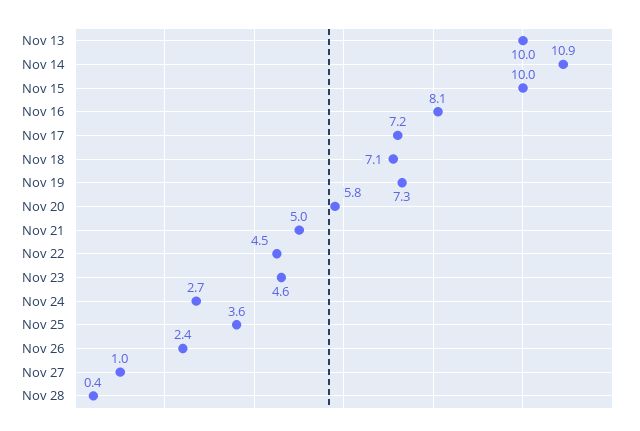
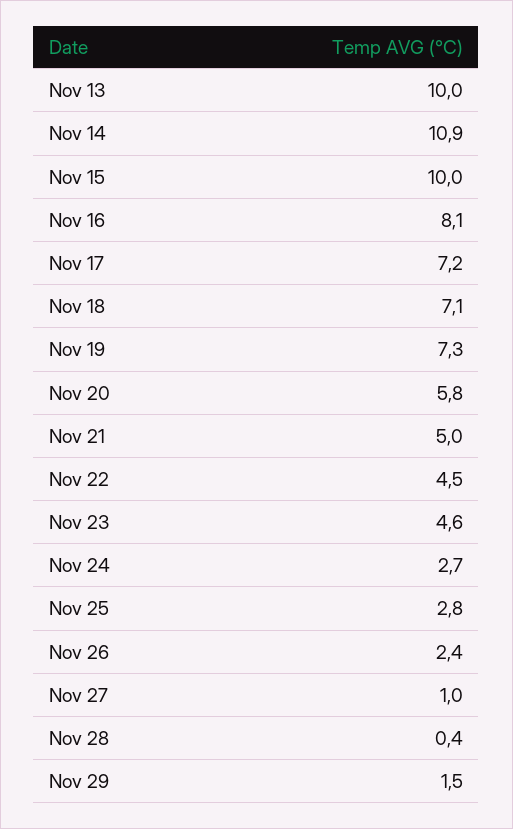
Nov 25: 3.6 -> 2.8
Nov 29: none -> 1.5

